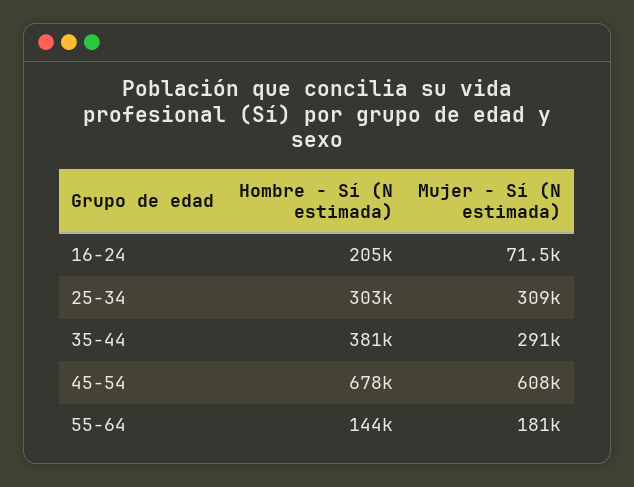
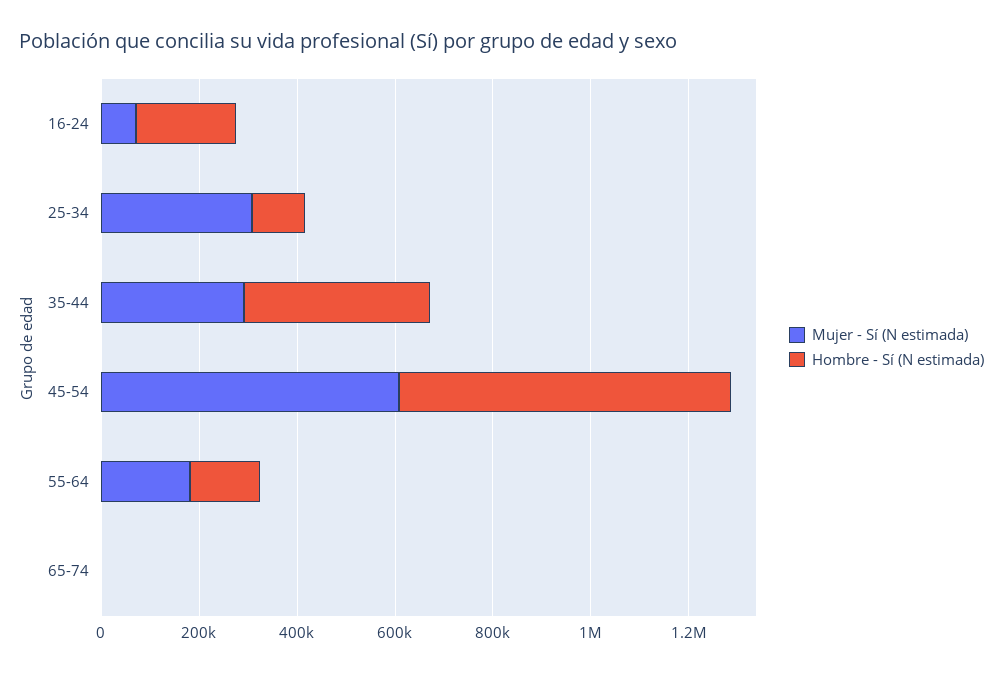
Hombre - Sí (N estimada), 25-34: 303000 -> 100000
Mujer - Sí (N estimada), 65-74: none -> 0
Hombre - Sí (N estimada), 65-74: none -> 0

